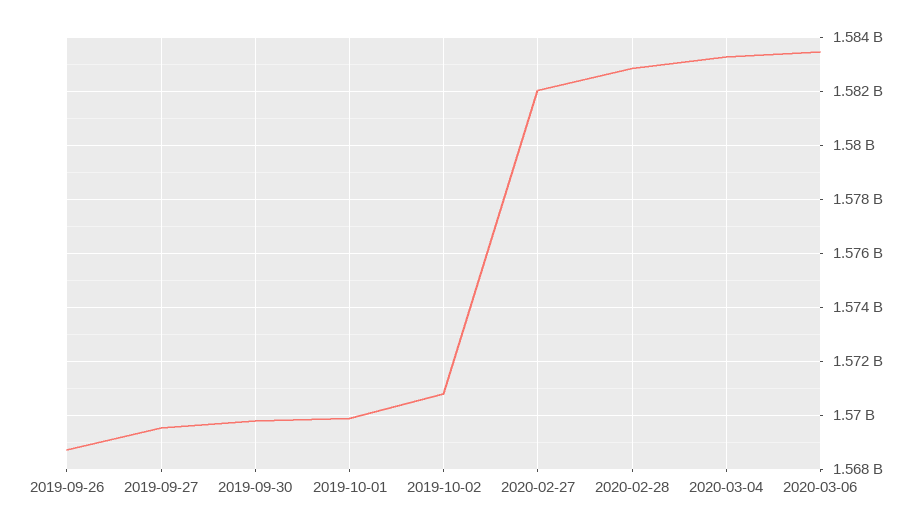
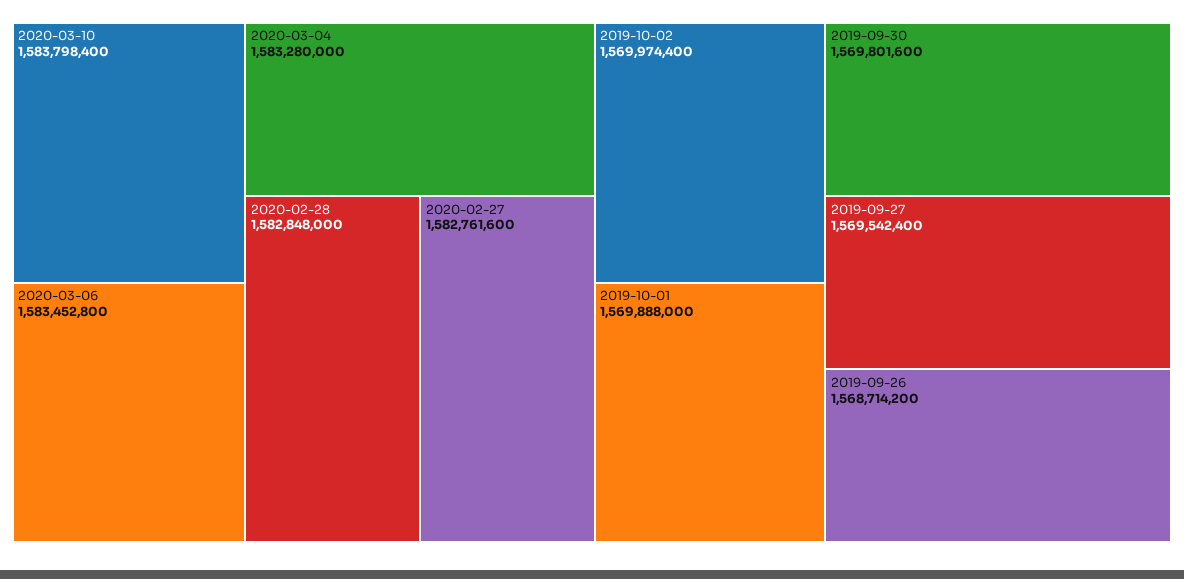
2019-10-02: 1570750000 -> 1569974400
2020-02-27: 1582000000 -> 1582761600
2020-03-10: none -> 1583798400

